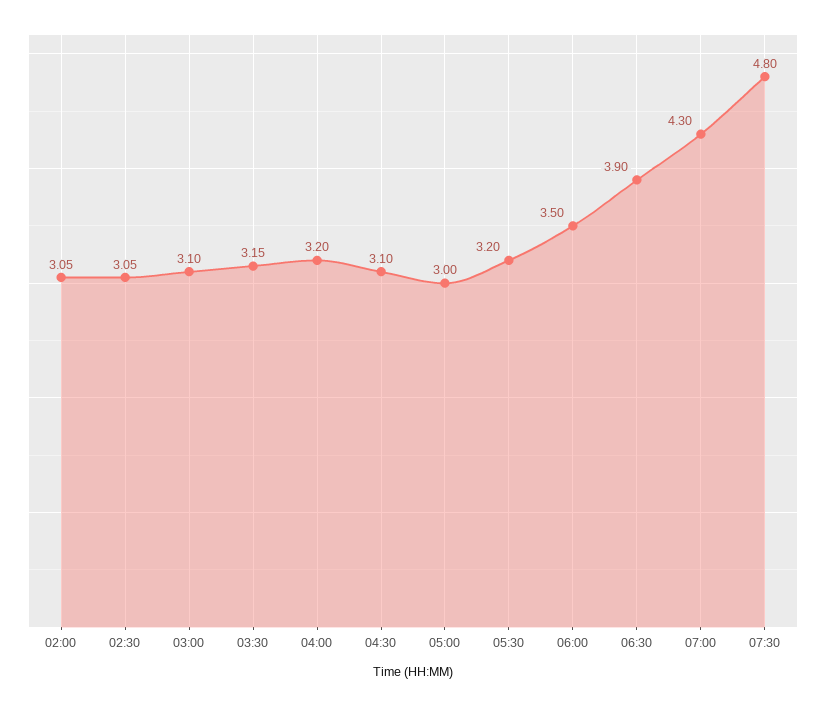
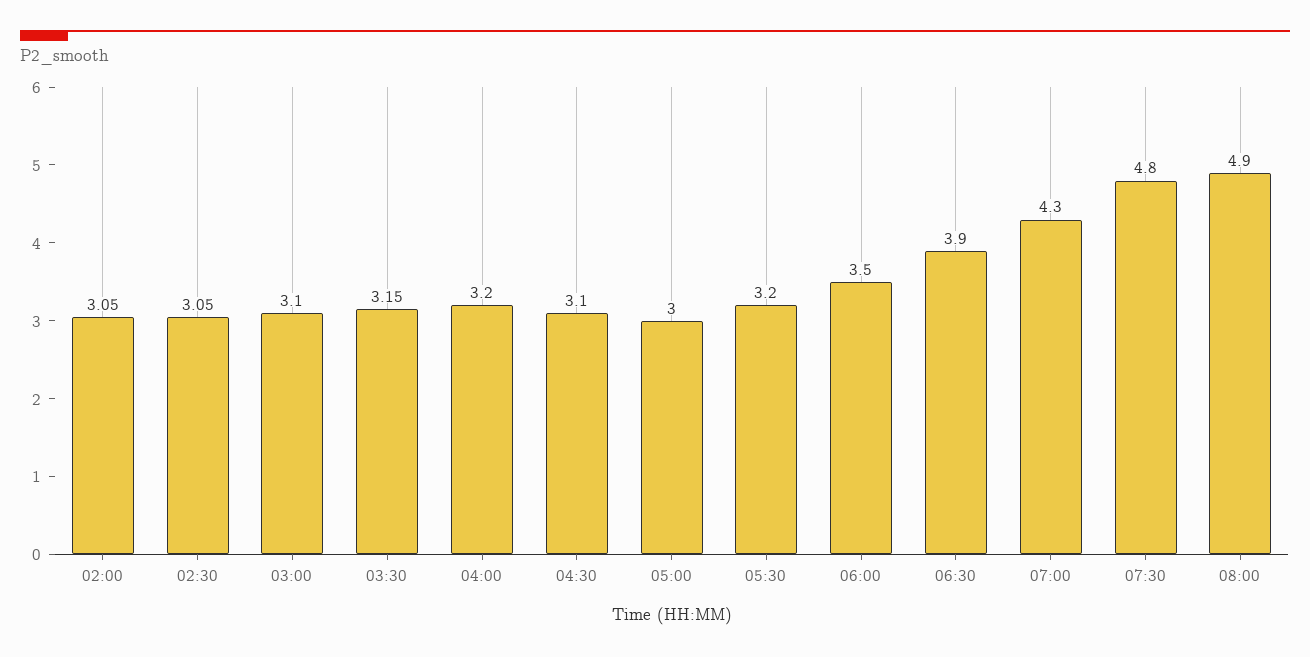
08:00: none -> 4.9

